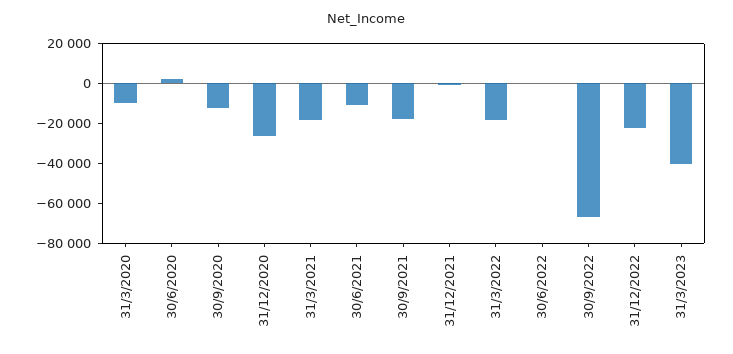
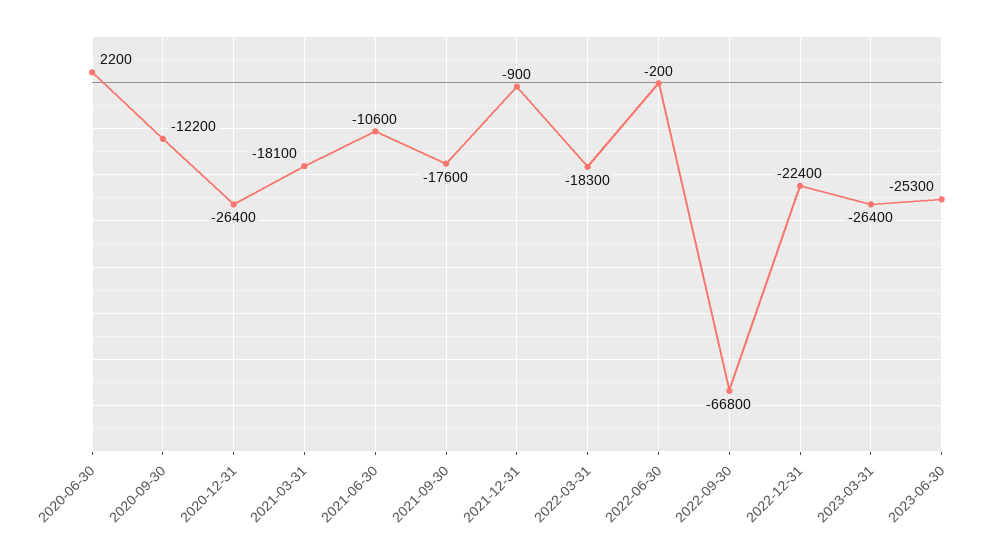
31/3/2020: -10000 -> none
31/3/2023: -40000 -> -26400
2023-06-30: none -> -25300

